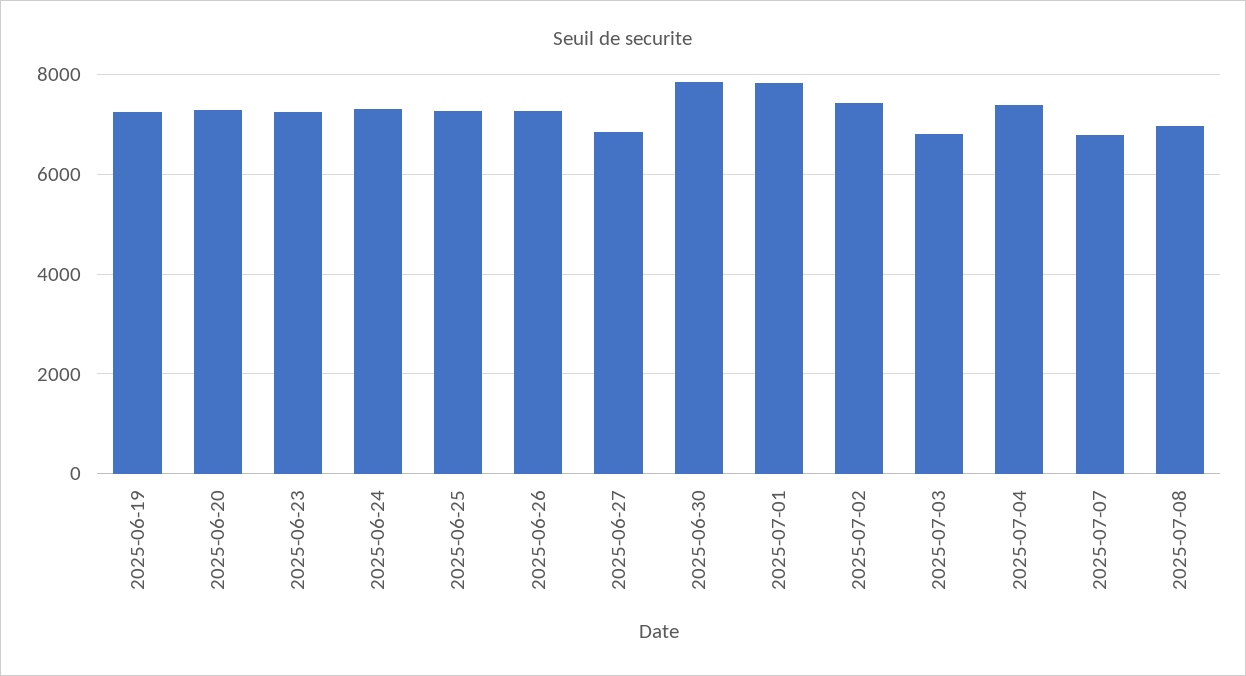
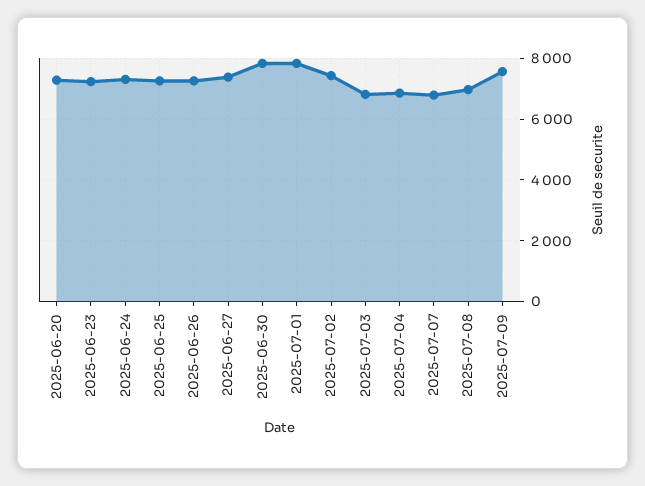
2025-06-19: 7200 -> none
2025-06-27: 6800 -> 7400
2025-07-04: 7400 -> 6800
2025-07-09: none -> 7600

